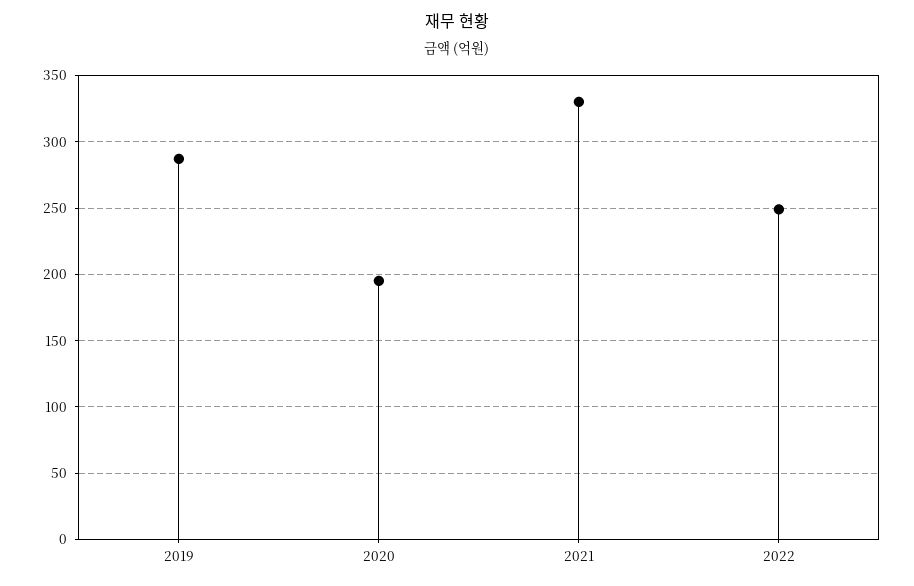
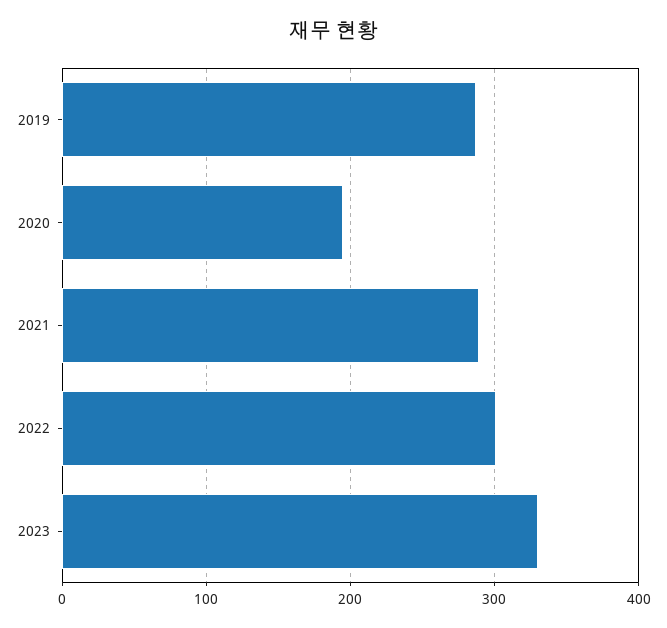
2021: 330 -> 290
2022: 250 -> 300
2023: none -> 330

